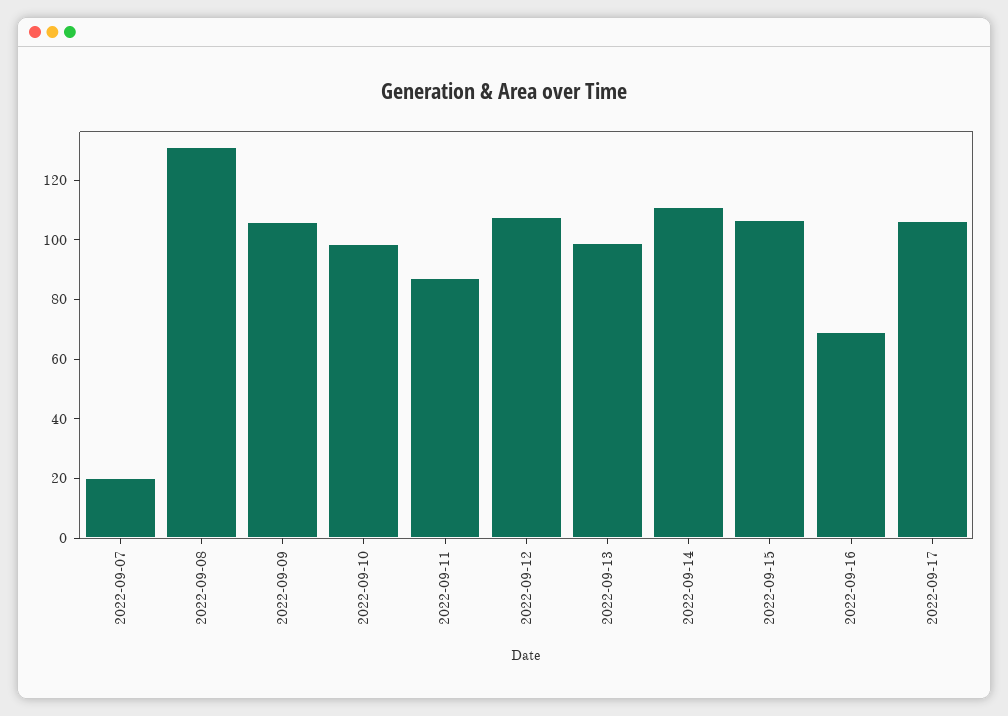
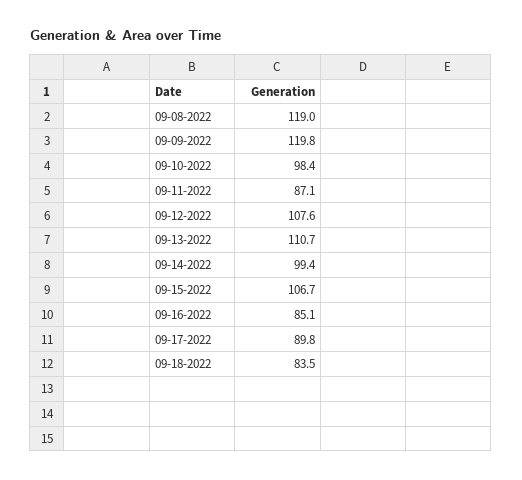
2022-09-07: 20 -> none
2022-09-08: 130 -> 119
2022-09-09: 105 -> 119.8
2022-09-13: 100 -> 110.7
2022-09-14: 110 -> 99.4
2022-09-16: 70 -> 85.1
2022-09-17: 105 -> 89.8
09-18-2022: none -> 83.5

